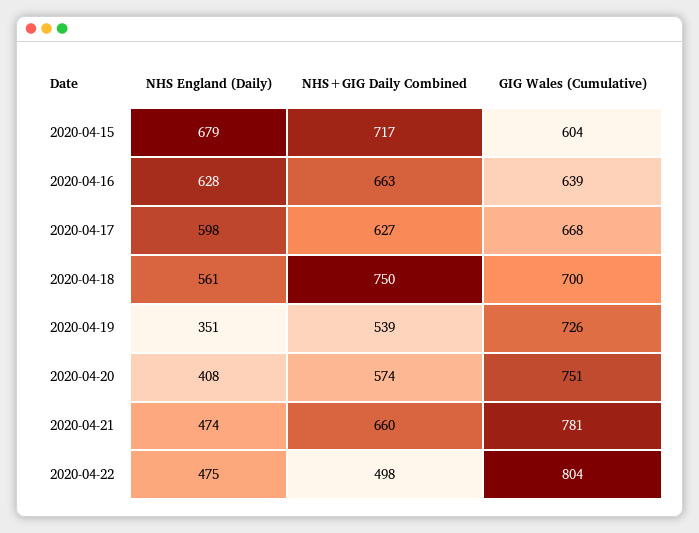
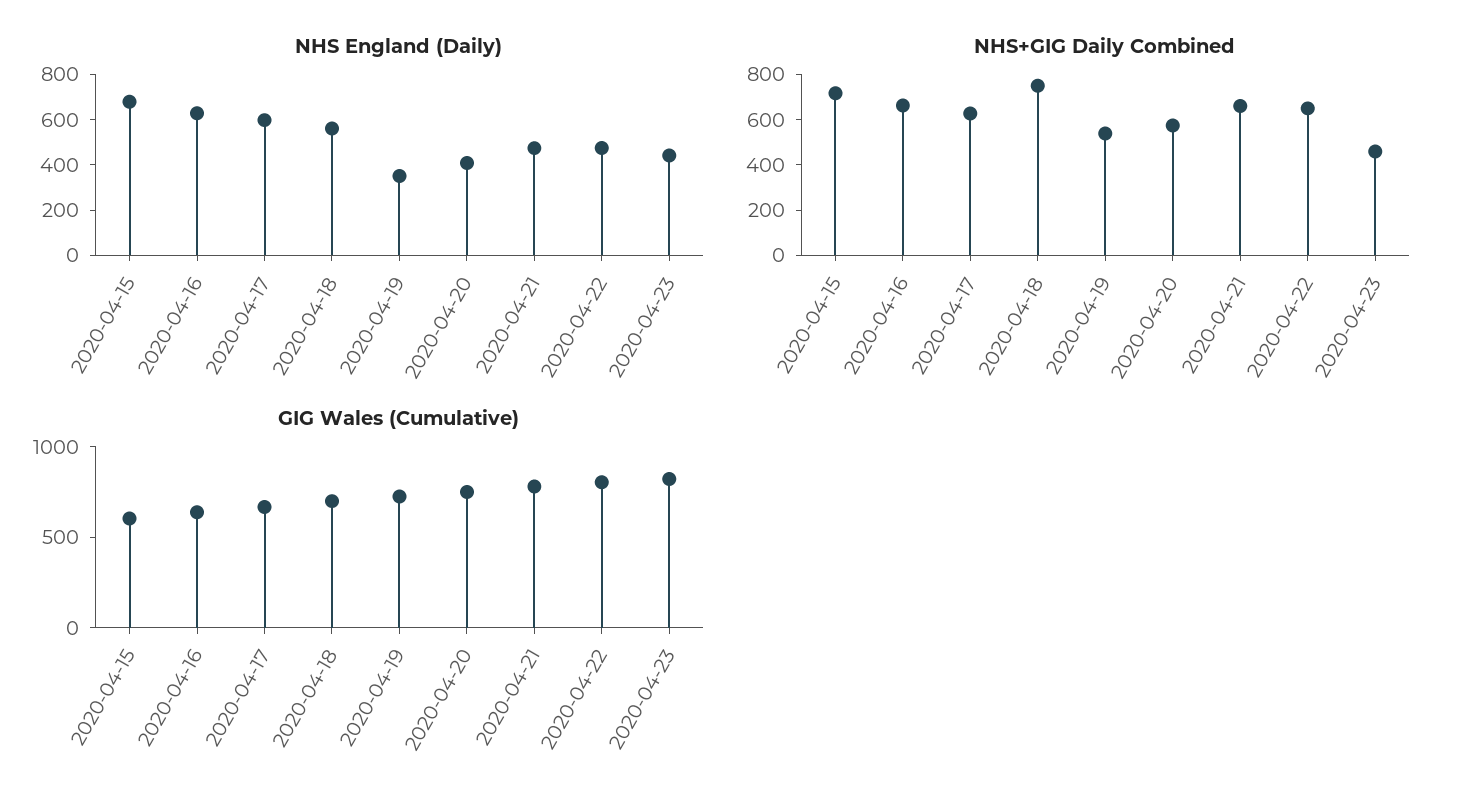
NHS+GIG Daily Combined, 2020-04-22: 498 -> 650
NHS England (Daily), 2020-04-23: none -> 450
NHS+GIG Daily Combined, 2020-04-23: none -> 450
GIG Wales (Cumulative), 2020-04-23: none -> 800

